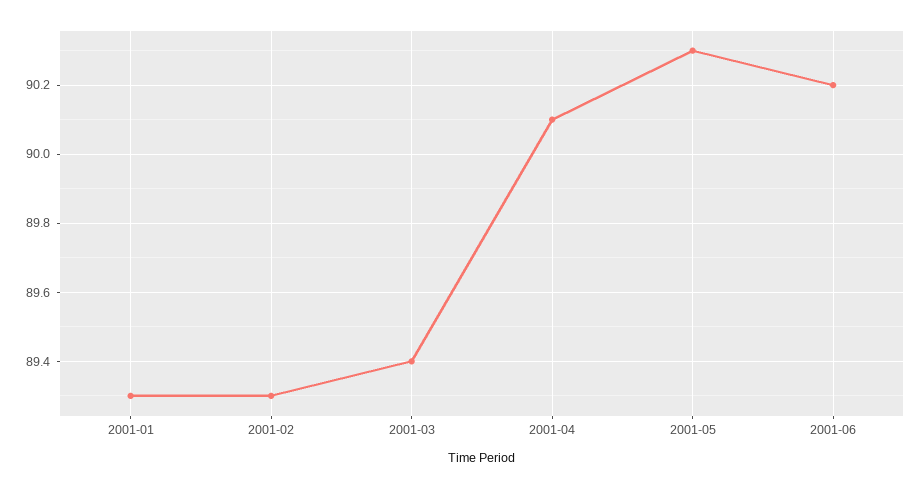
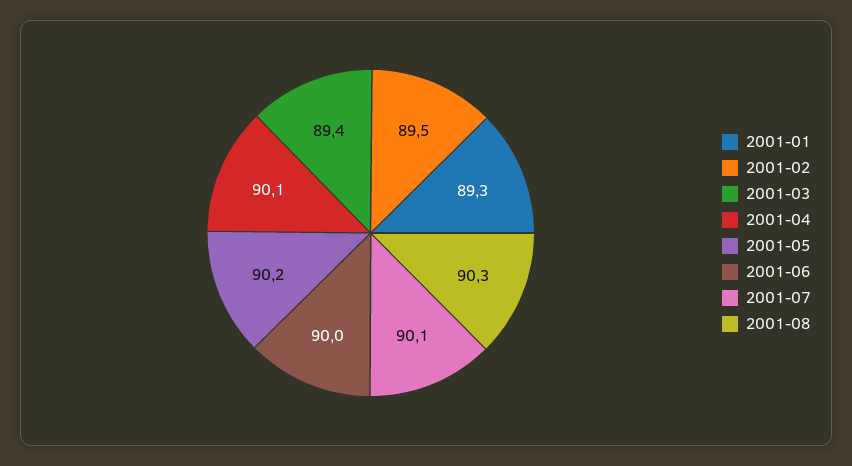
2001-02: 89.3 -> 89.5
2001-05: 90.3 -> 90.2
2001-06: 90.2 -> 90
2001-07: none -> 90.1
2001-08: none -> 90.3

